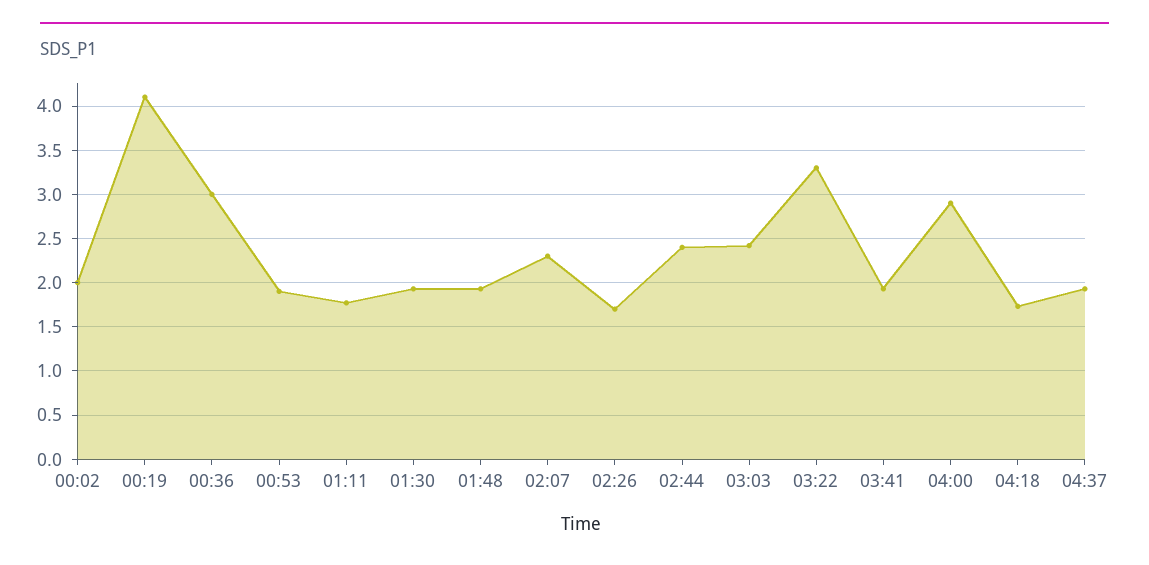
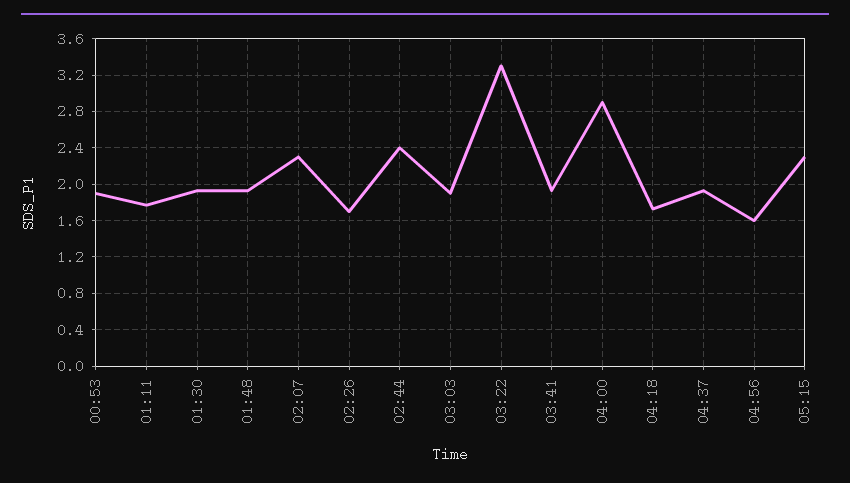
00:02: 2 -> none
00:19: 4.1 -> none
00:36: 3 -> none
03:03: 2.4 -> 1.9
04:56: none -> 1.6
05:15: none -> 2.3

